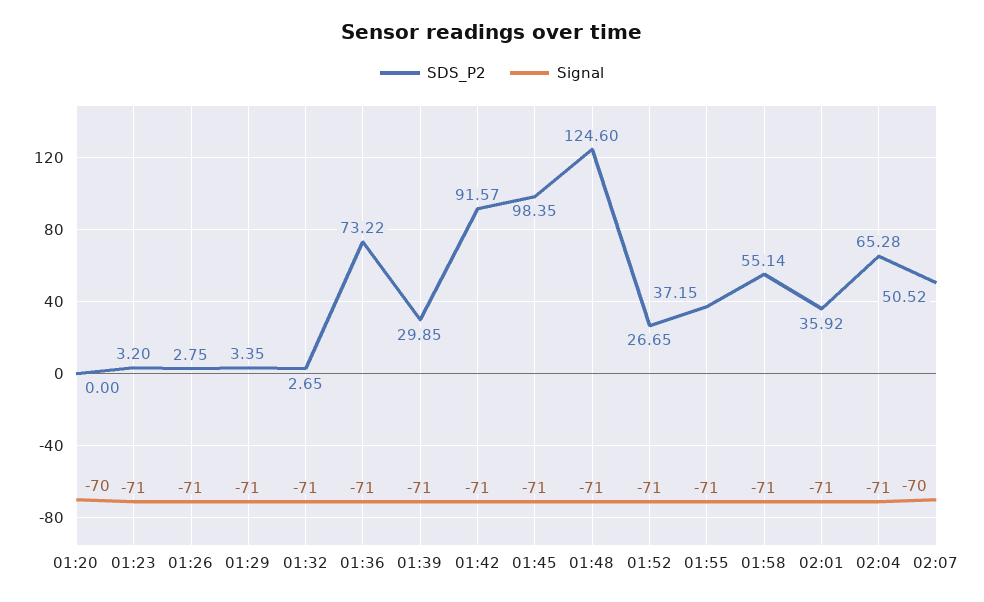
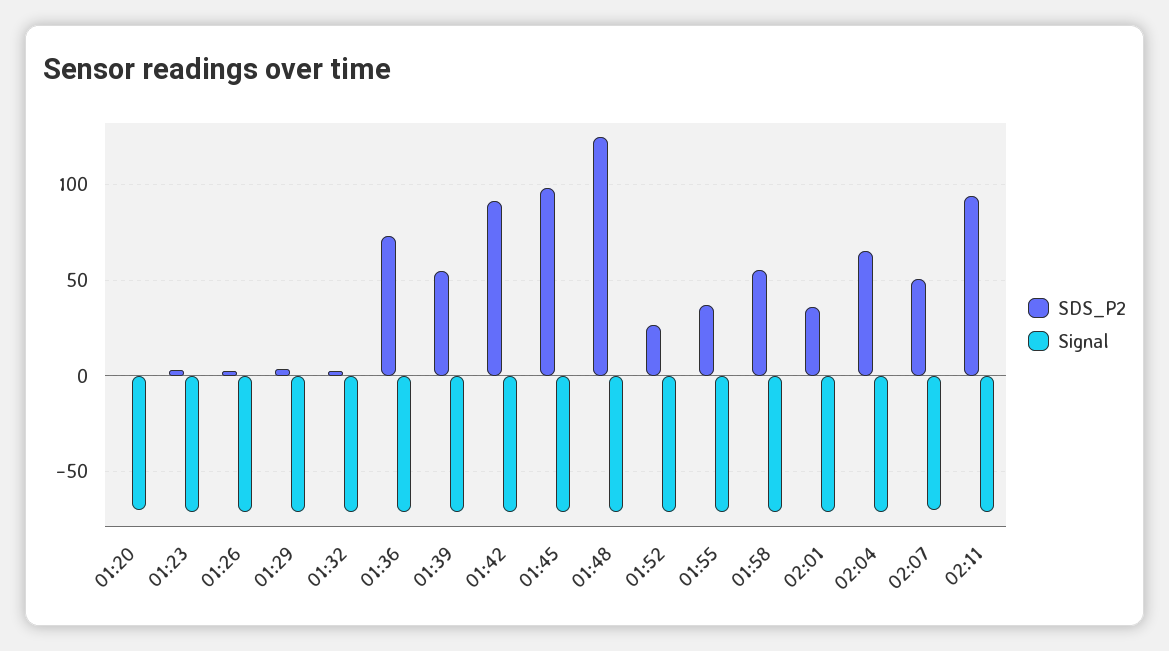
SDS_P2, 01:39: 29.85 -> 55
SDS_P2, 02:11: none -> 95
Signal, 02:11: none -> -70

